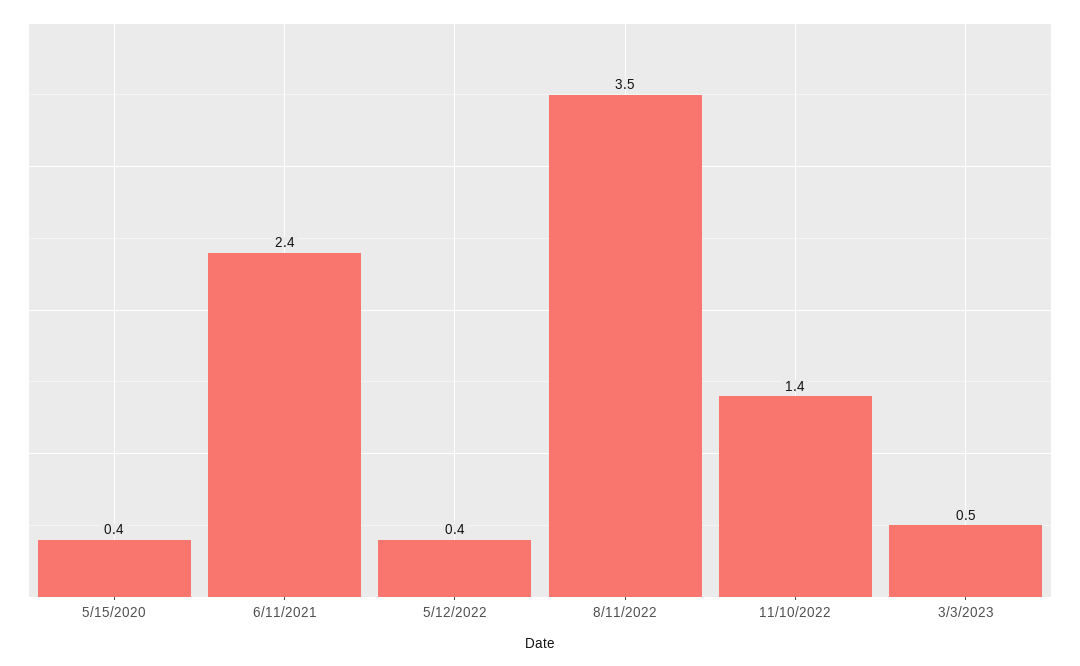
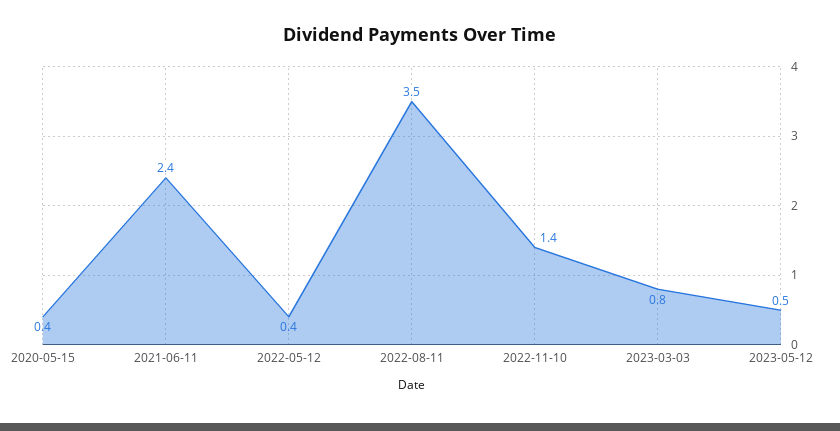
3/3/2023: 0.5 -> 0.8
2023-05-12: none -> 0.5

